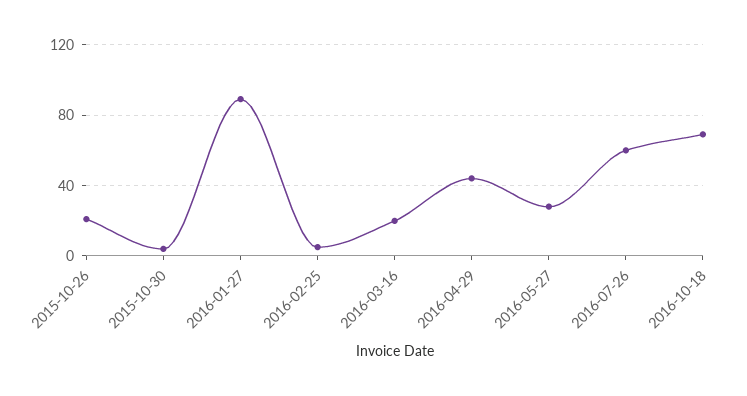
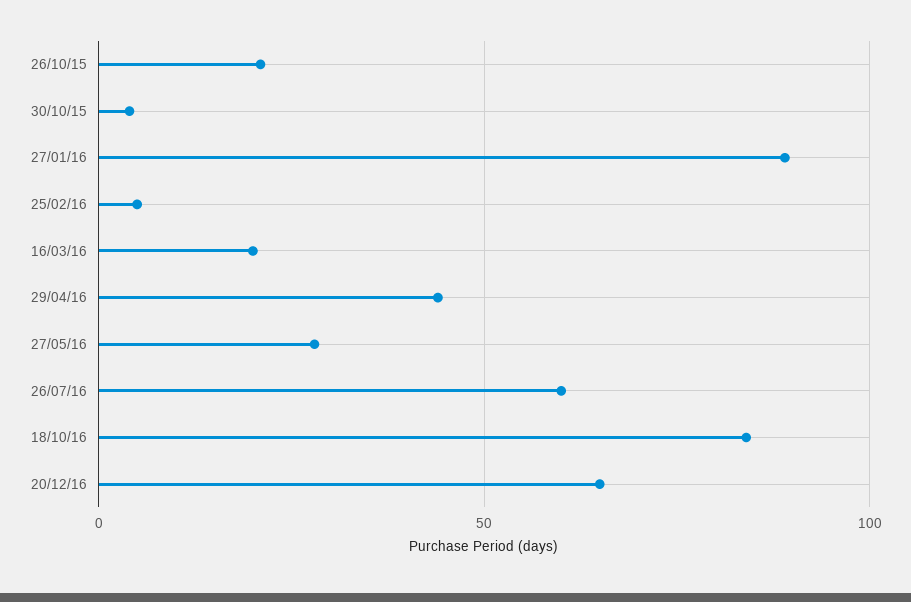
2016-10-18: 70 -> 85
20/12/16: none -> 65

